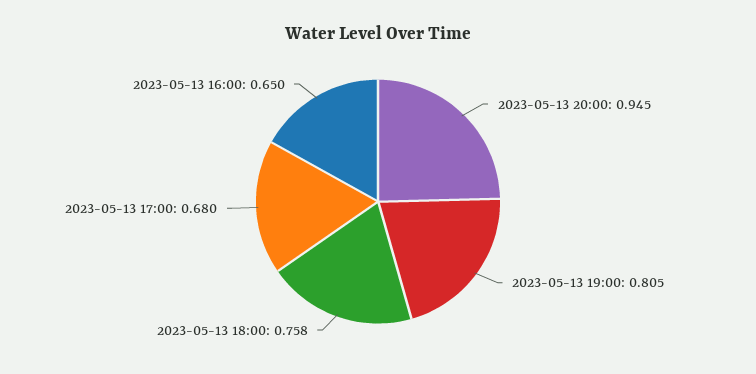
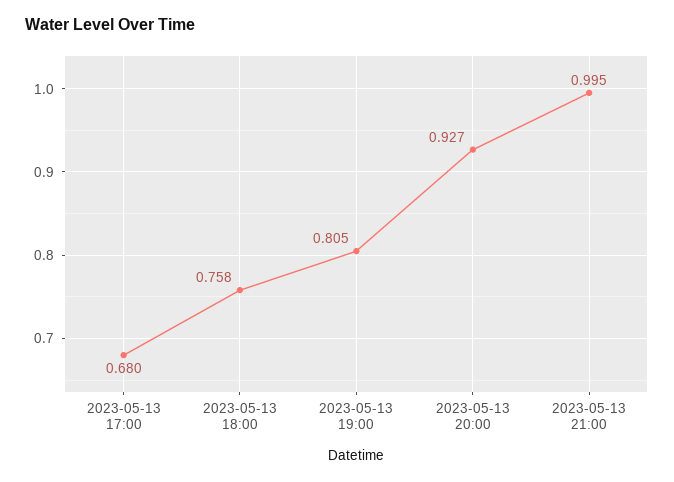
2023-05-13 20:00: 0.945 -> 0.927
2023-05-13 16:00: 0.65 -> none
2023-05-13 21:00: none -> 0.995

